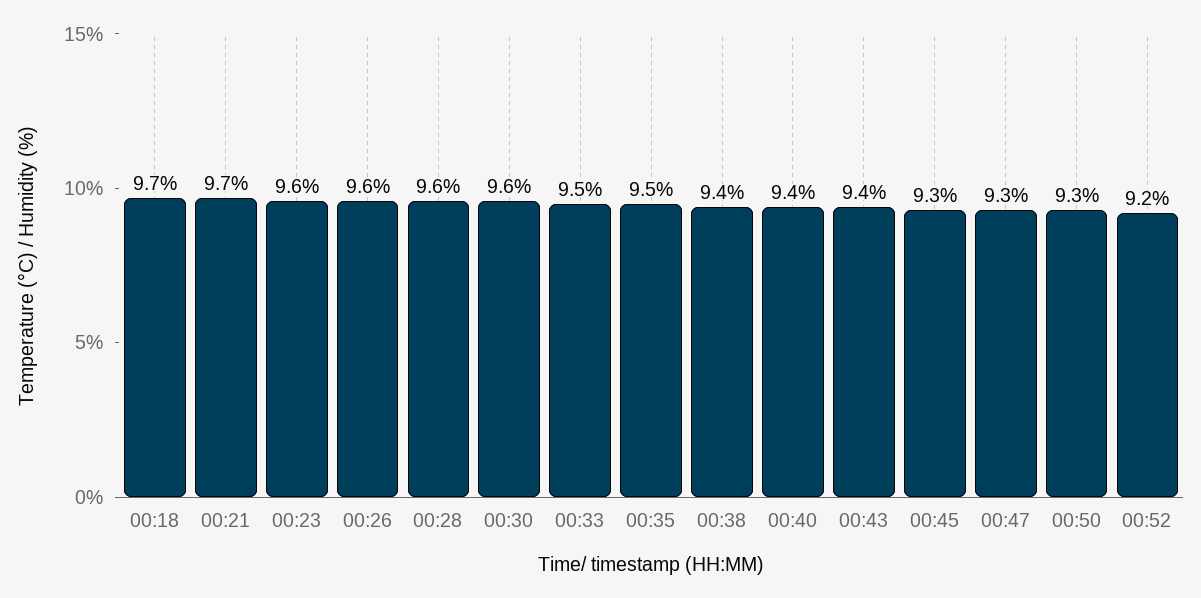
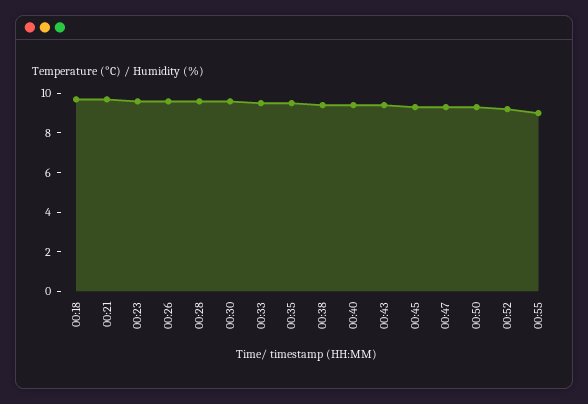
00:55: none -> 9

